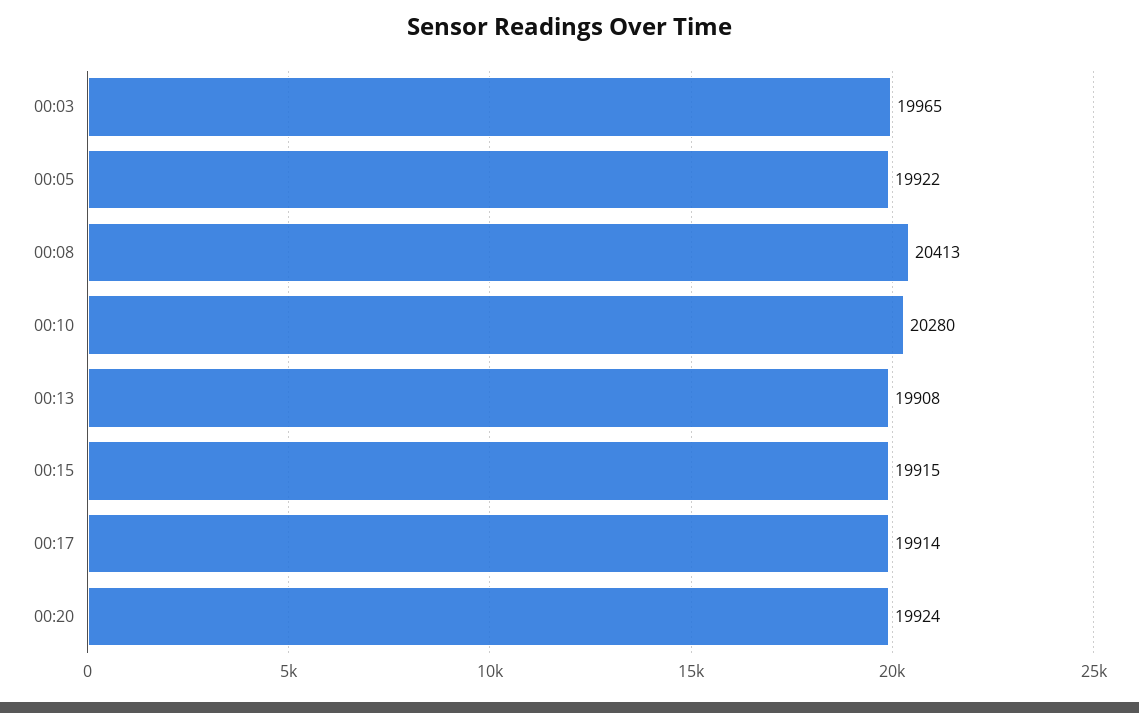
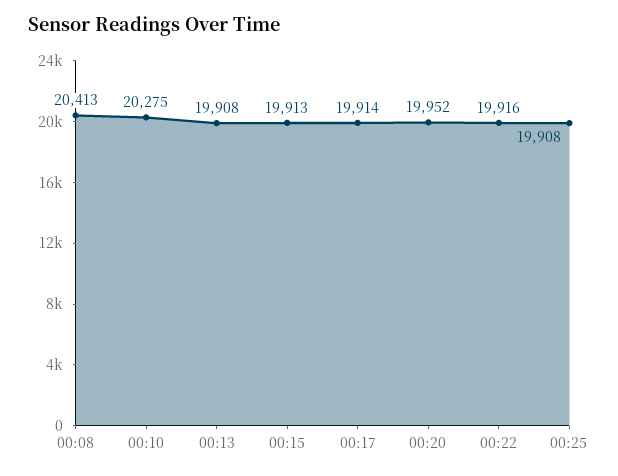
00:03: 19965 -> none
00:05: 19922 -> none
00:10: 20280 -> 20275
00:15: 19915 -> 19913
00:20: 19924 -> 19952
00:22: none -> 19916
00:25: none -> 19908

